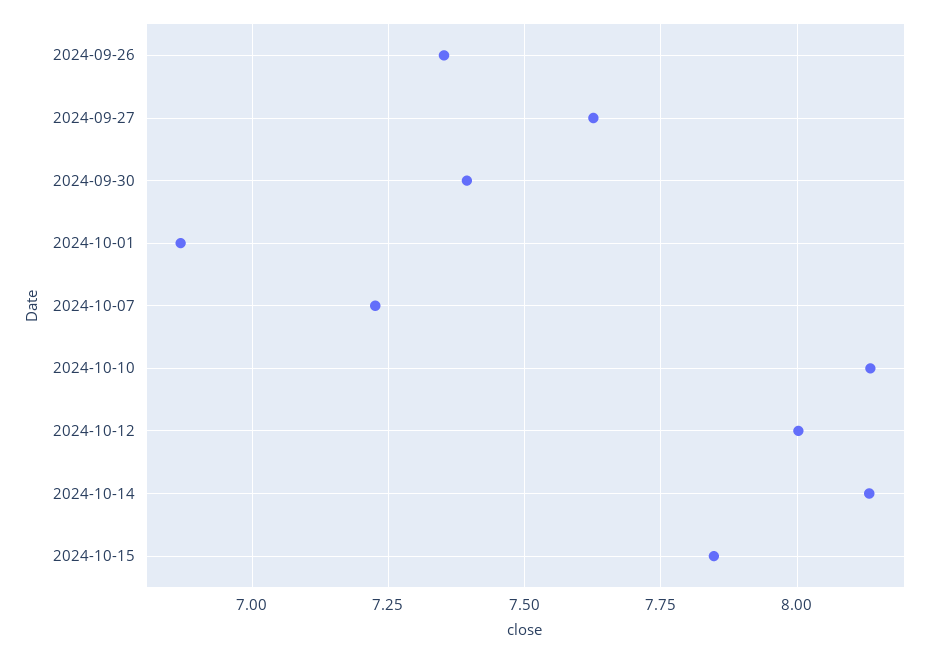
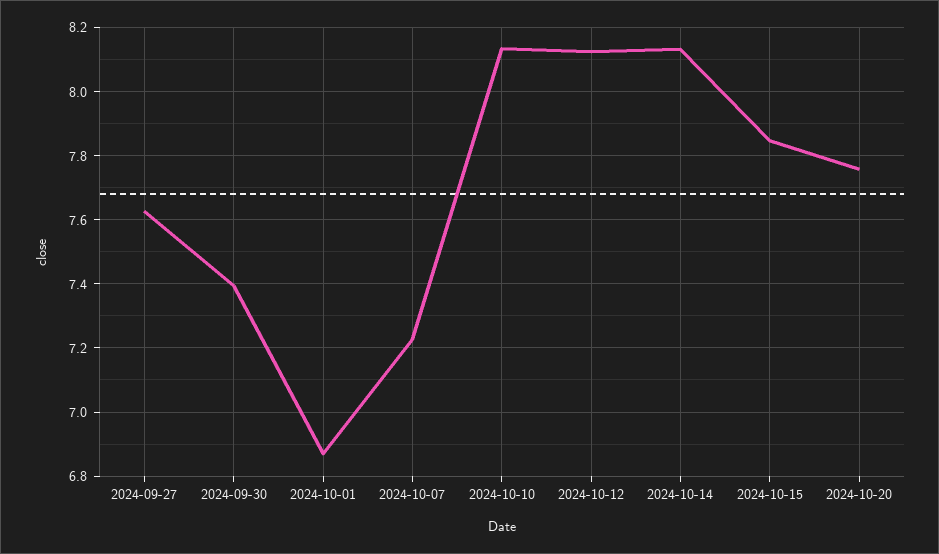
2024-09-26: 7.35 -> none
2024-10-12: 8 -> 8.12
2024-10-20: none -> 7.76

